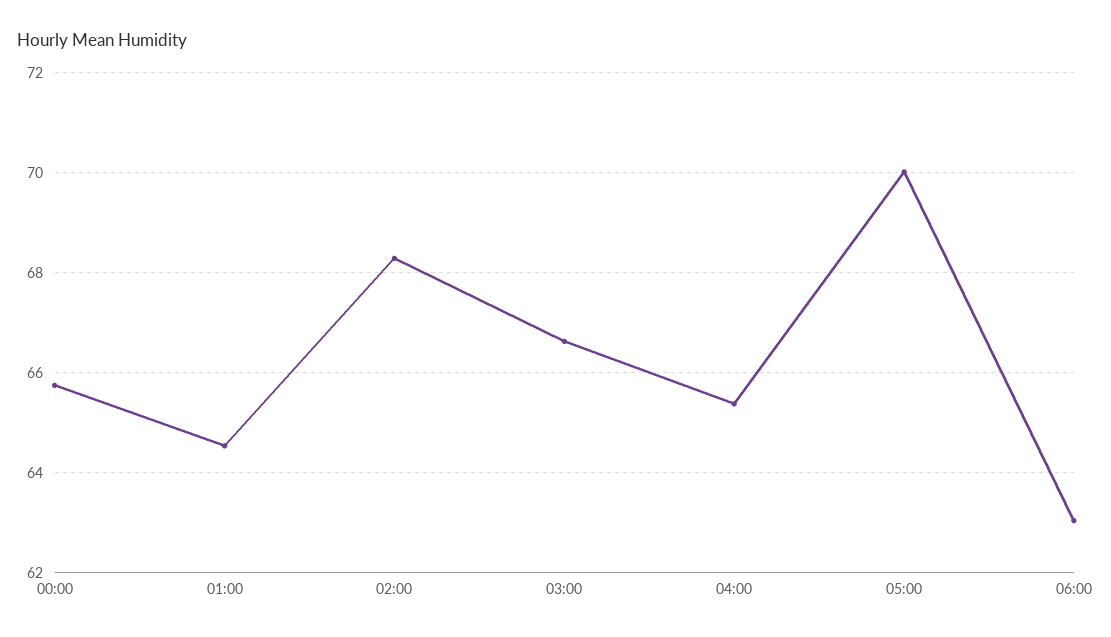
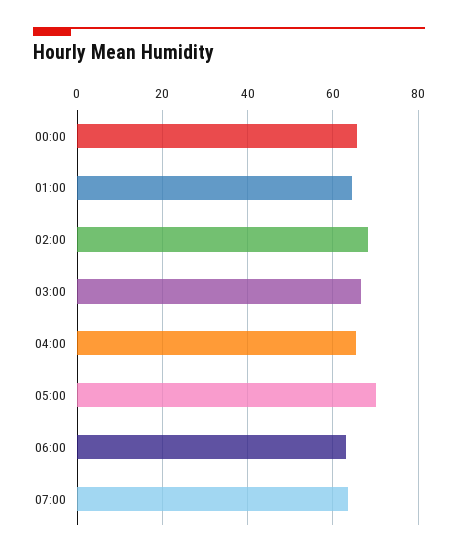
07:00: none -> 64

